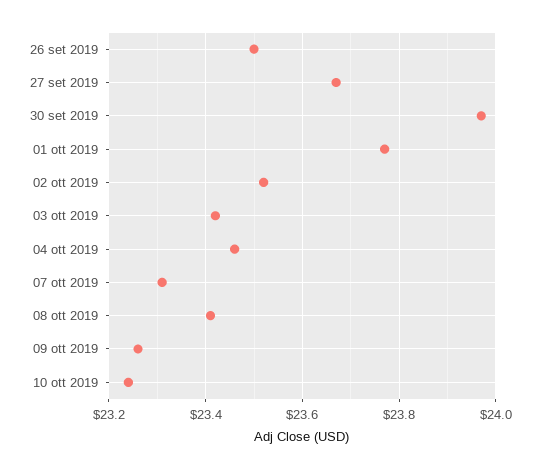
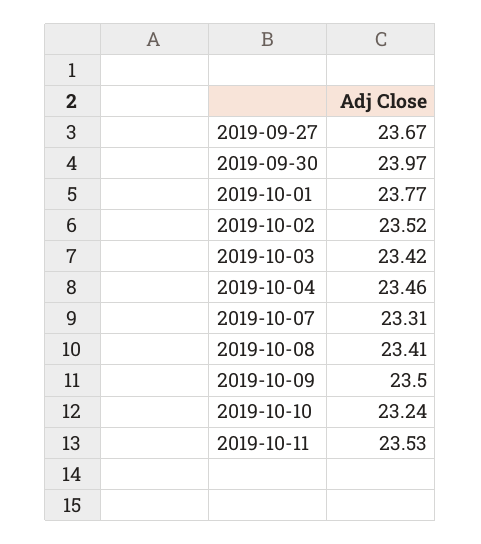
26 set 2019: 23.5 -> none
09 ott 2019: 23.25 -> 23.5
2019-10-11: none -> 23.53

